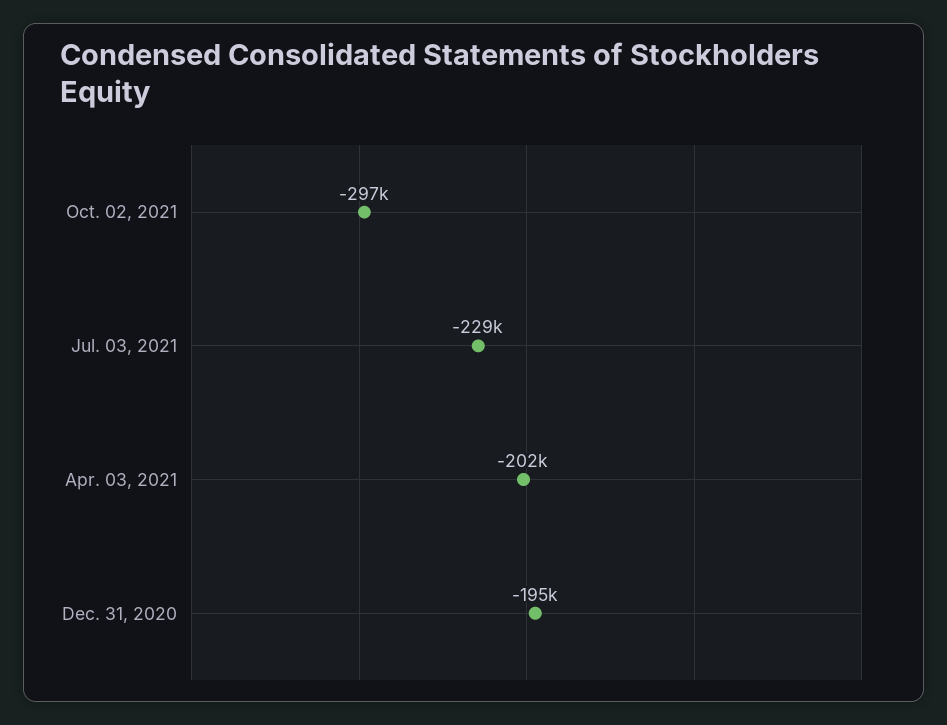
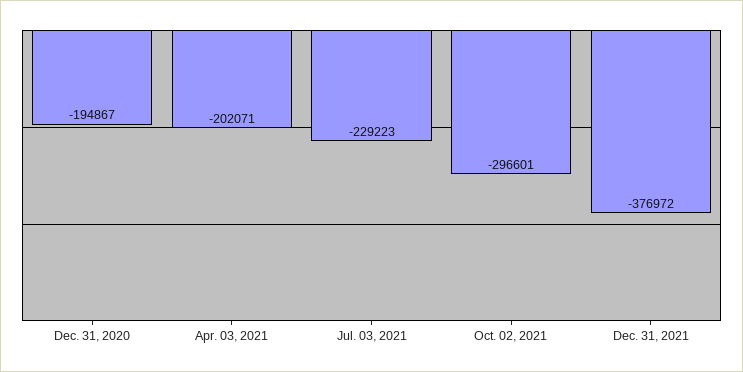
Dec. 31, 2021: none -> -376972

